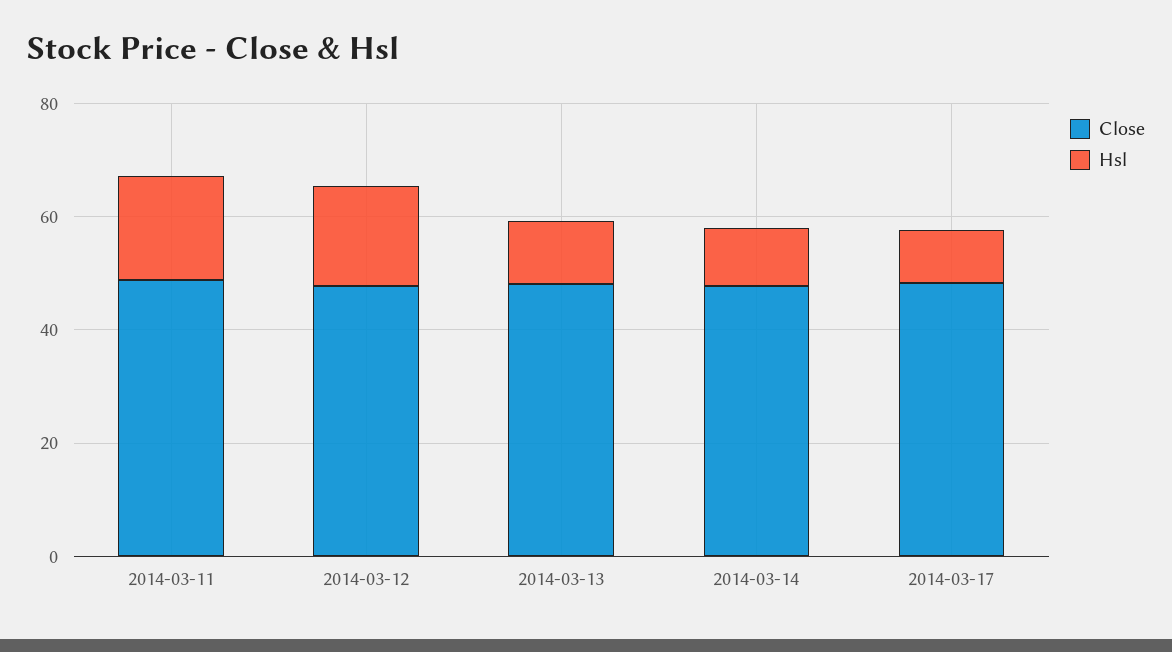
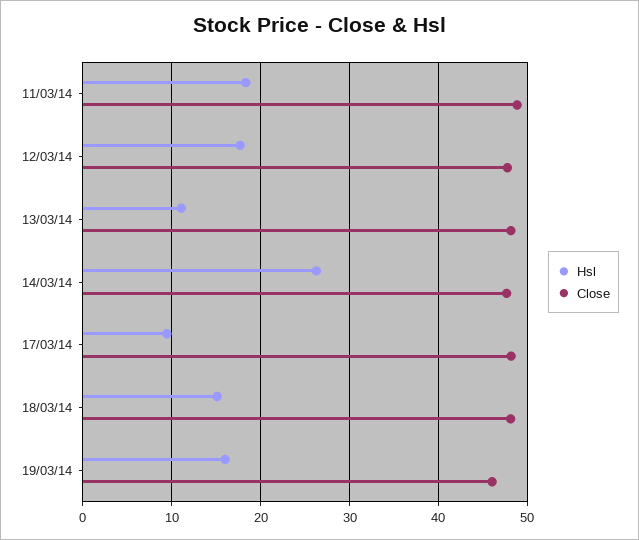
Hsl, 2014-03-14: 10 -> 26
Hsl, 18/03/14: none -> 15
Close, 18/03/14: none -> 48
Hsl, 19/03/14: none -> 16
Close, 19/03/14: none -> 46

